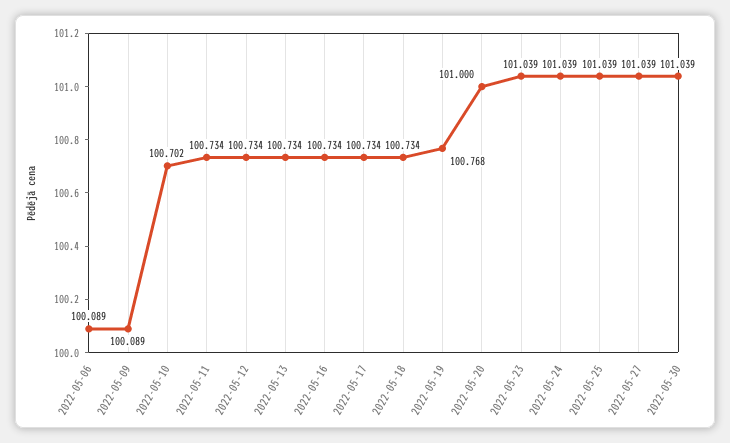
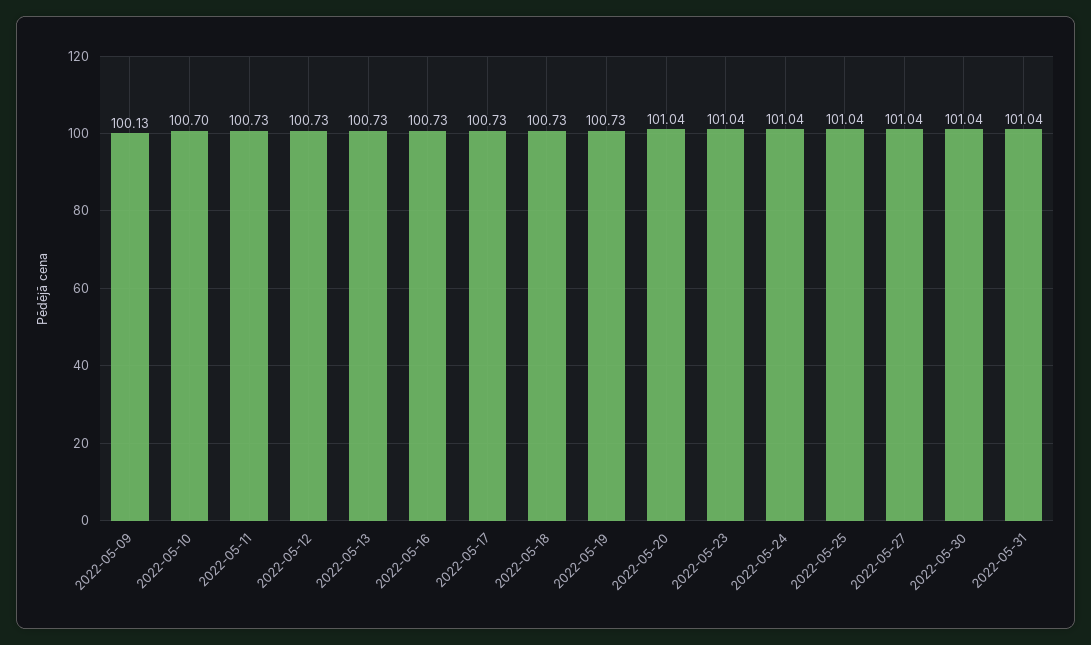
2022-05-06: 100.089 -> none
2022-05-09: 100.089 -> 100.13
2022-05-19: 100.768 -> 100.73
2022-05-20: 101 -> 101.04
2022-05-31: none -> 101.04

